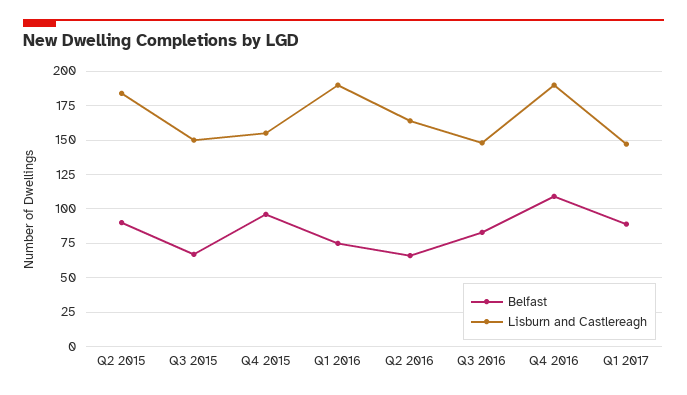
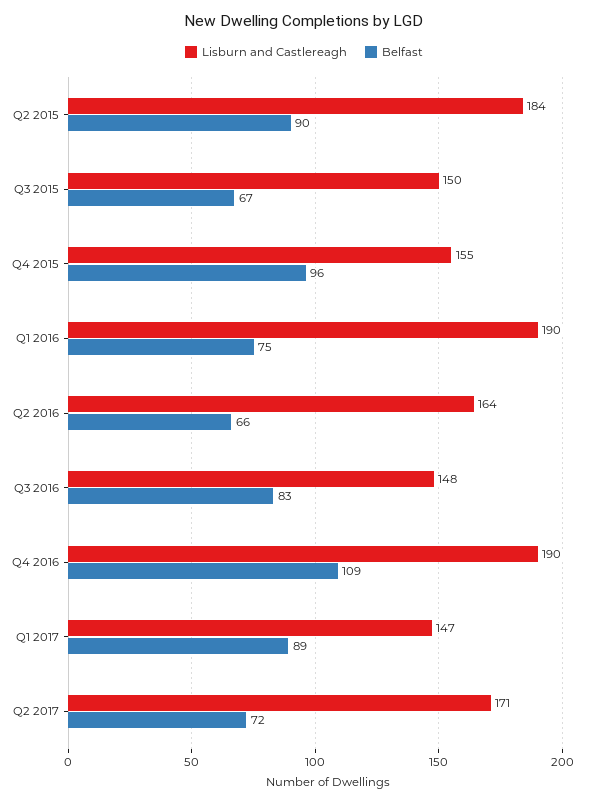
Lisburn and Castlereagh, Q2 2017: none -> 171
Belfast, Q2 2017: none -> 72

